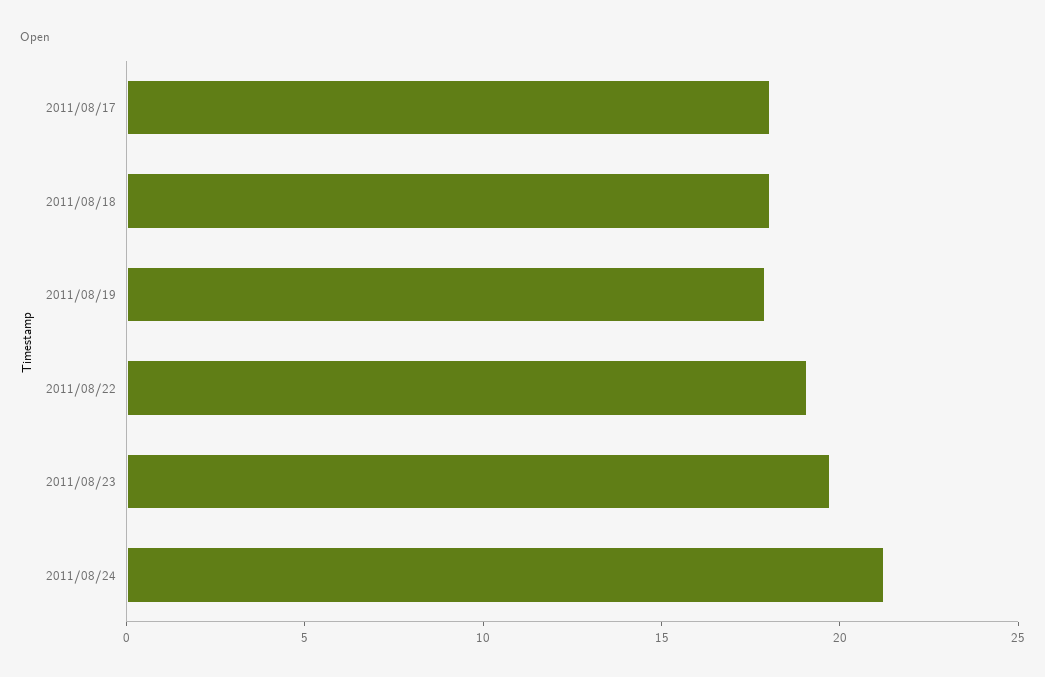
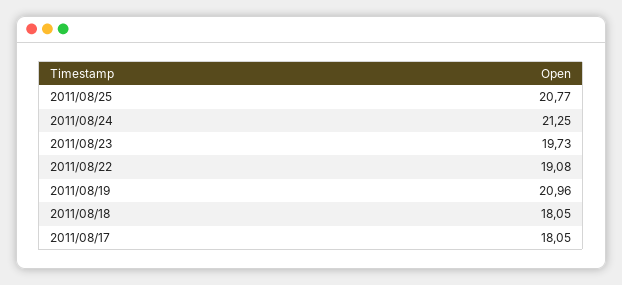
2011/08/19: 18 -> 20.96
2011/08/25: none -> 20.77

